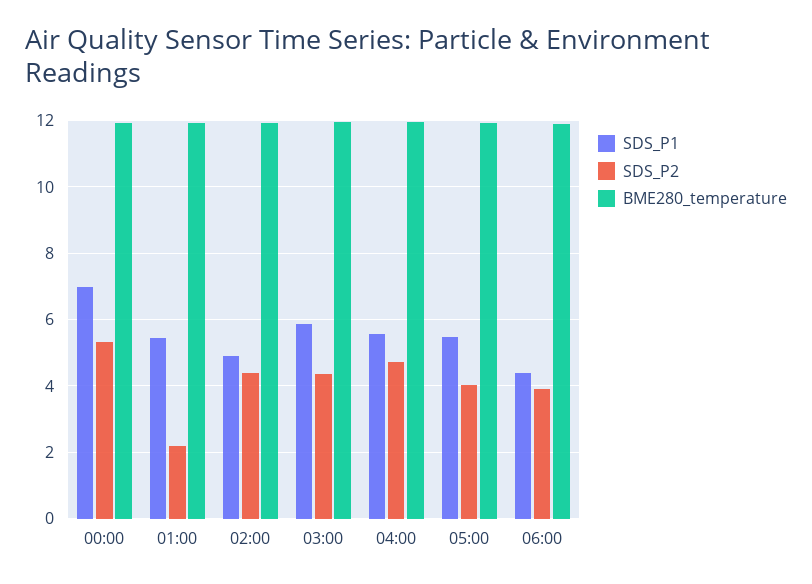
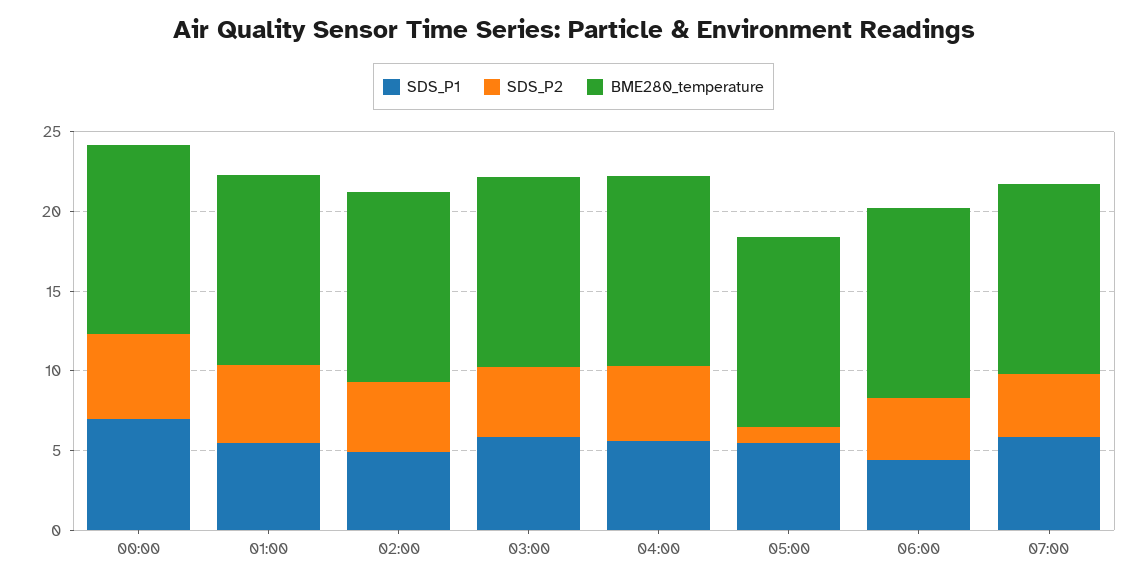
SDS_P2, 01:00: 2.2 -> 5
SDS_P2, 05:00: 4 -> 1
SDS_P1, 07:00: none -> 6
SDS_P2, 07:00: none -> 4
BME280_temperature, 07:00: none -> 12

